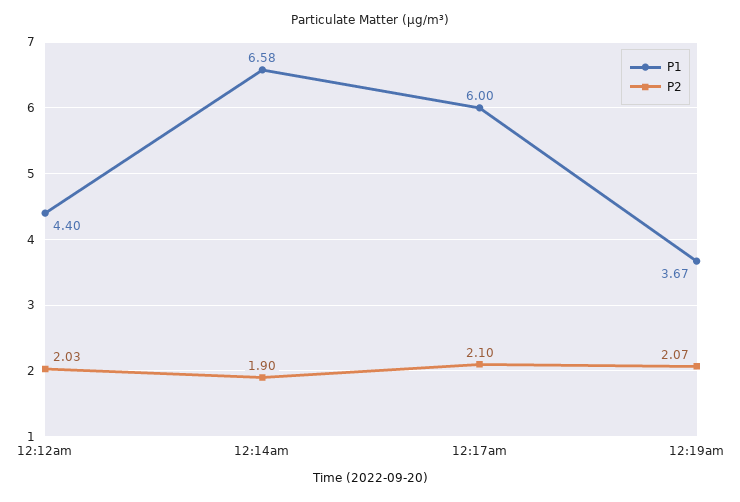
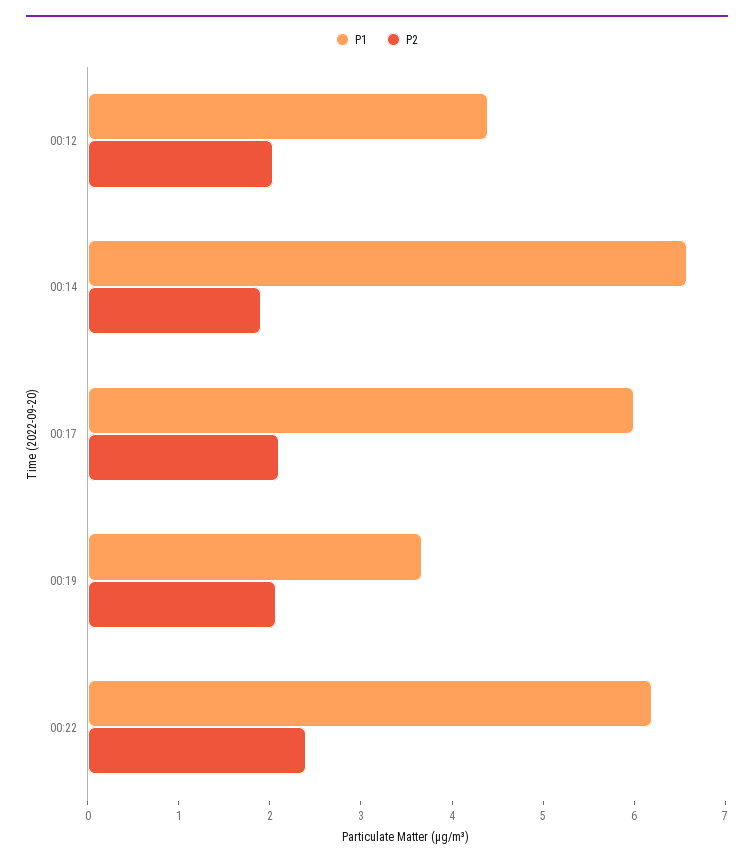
P1, 00:22: none -> 6.2
P2, 00:22: none -> 2.4

